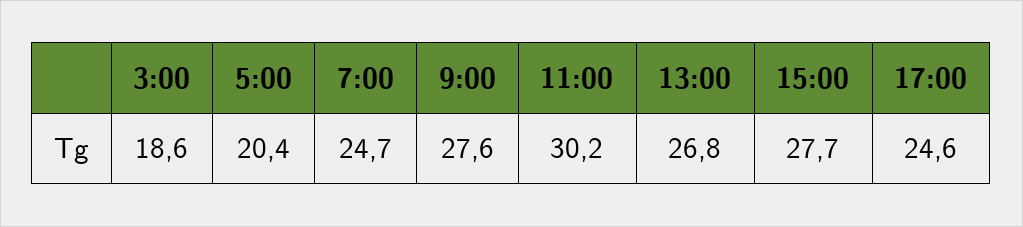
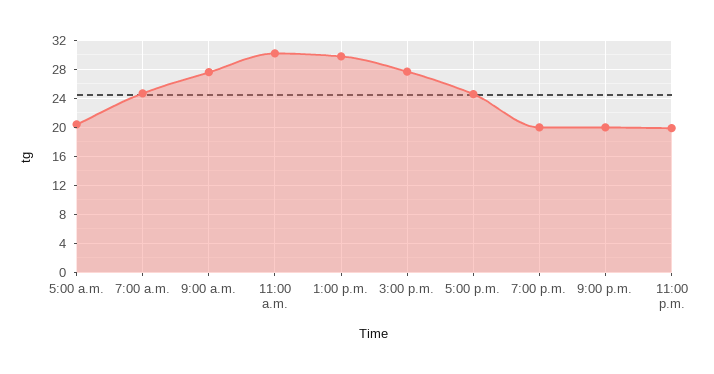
3:00: 18.6 -> none
13:00: 26.8 -> 30
7:00 p.m.: none -> 20
9:00 p.m.: none -> 20
11:00 p.m.: none -> 20

